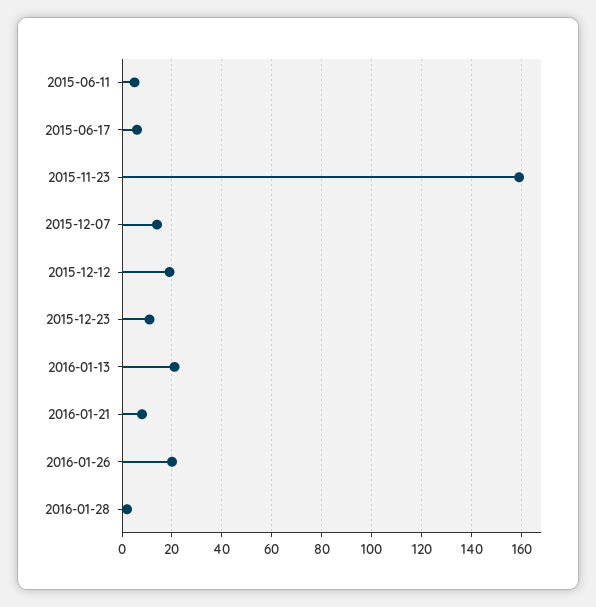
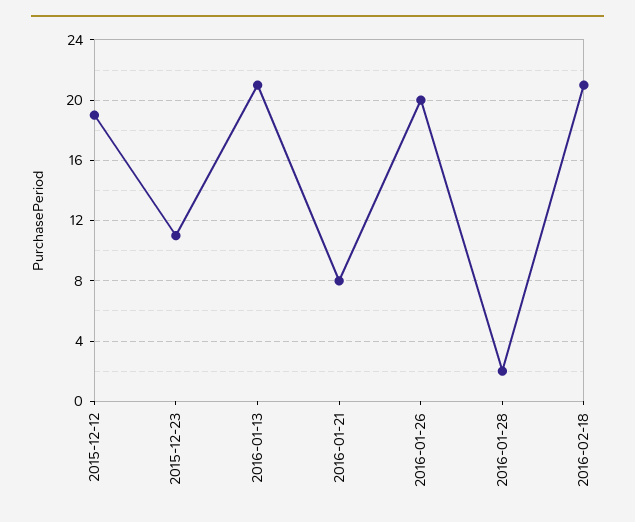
2015-06-11: 5 -> none
2015-06-17: 5 -> none
2015-11-23: 160 -> none
2015-12-07: 15 -> none
2016-02-18: none -> 21

